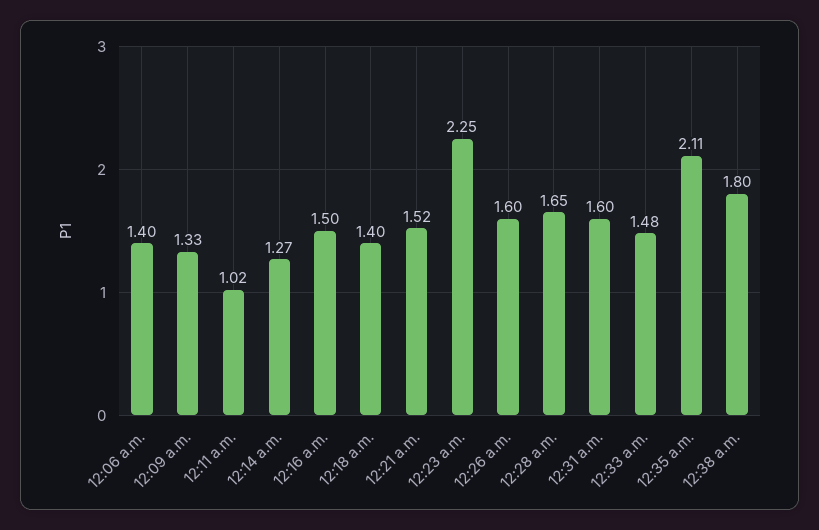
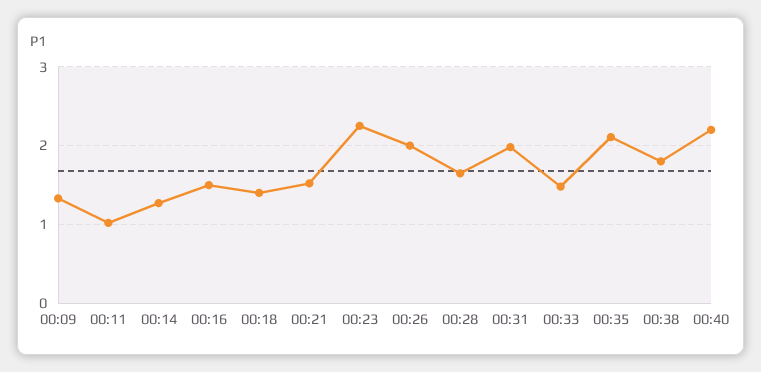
12:06 a.m.: 1.4 -> none
12:26 a.m.: 1.6 -> 2
12:31 a.m.: 1.6 -> 2
00:40: none -> 2.2

